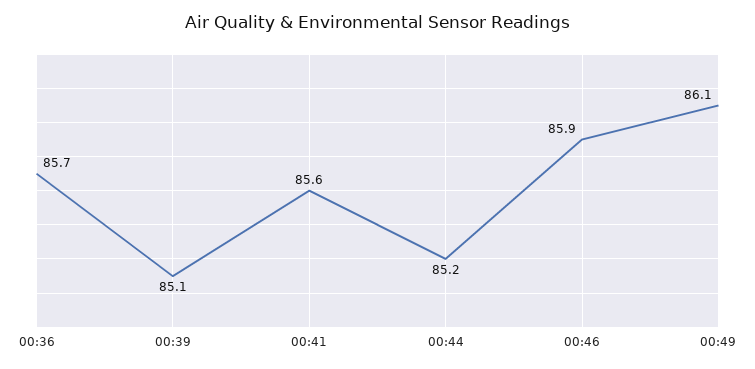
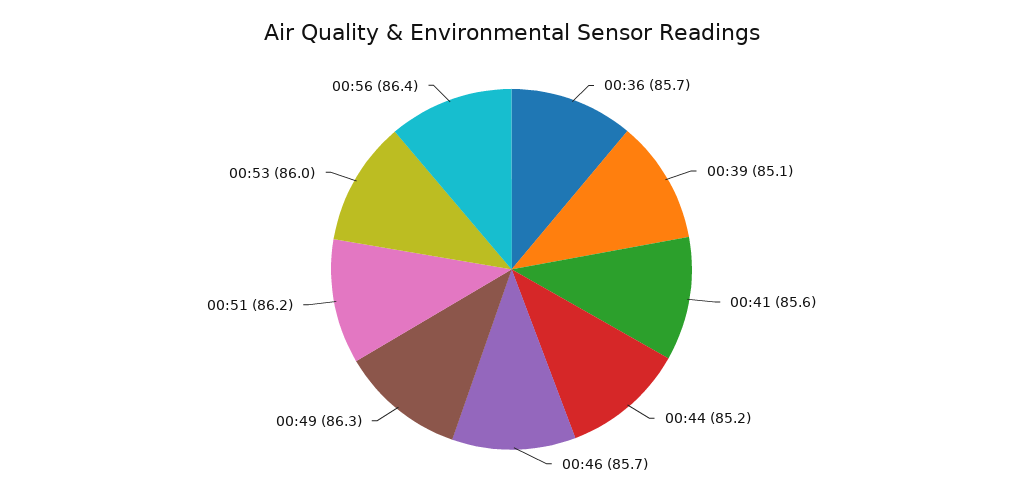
00:46: 85.9 -> 85.7
00:49: 86.1 -> 86.3
00:51: none -> 86.2
00:53: none -> 86
00:56: none -> 86.4

